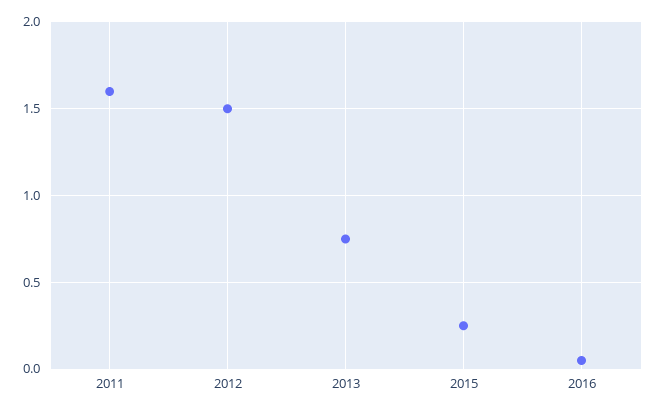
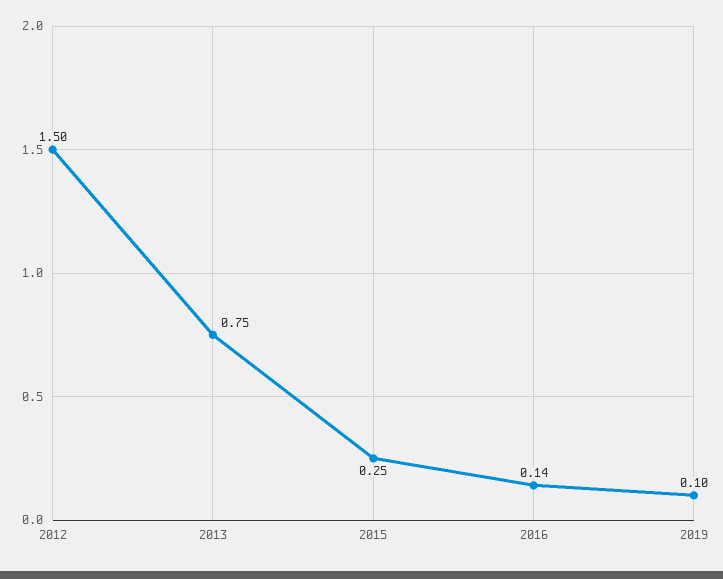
2011: 1.6 -> none
2016: 0.05 -> 0.14
2019: none -> 0.1

